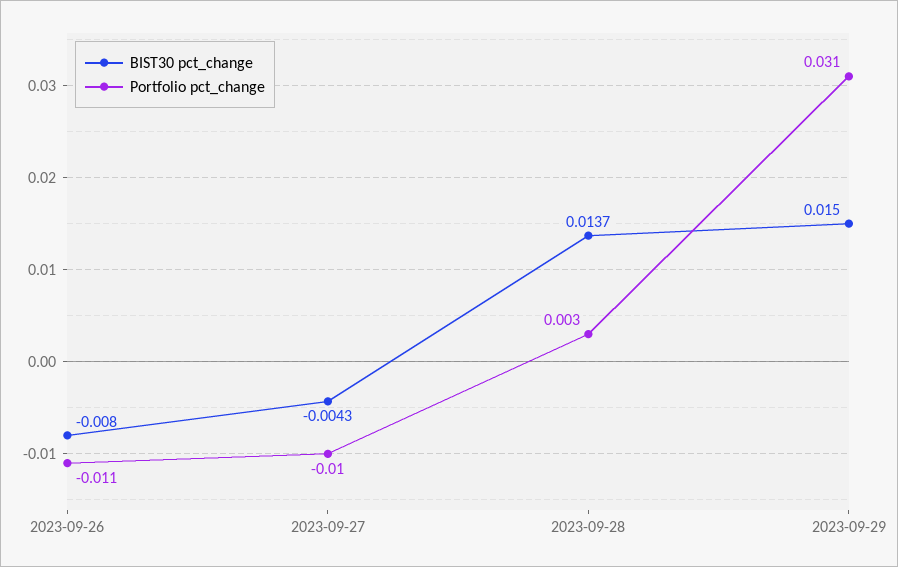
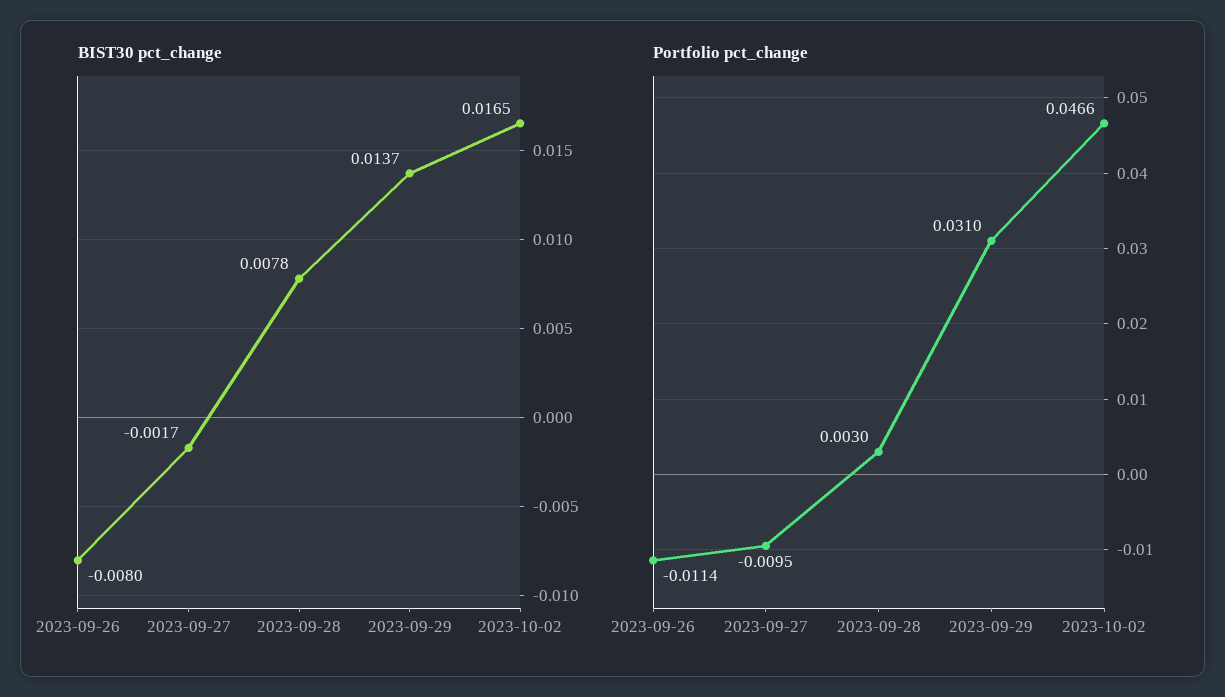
BIST30 pct_change, 2023-09-27: -0.0043 -> -0.0017
BIST30 pct_change, 2023-09-28: 0.0137 -> 0.0078
BIST30 pct_change, 2023-09-29: 0.015 -> 0.0137
BIST30 pct_change, 2023-10-02: none -> 0.0165
Portfolio pct_change, 2023-10-02: none -> 0.0466

